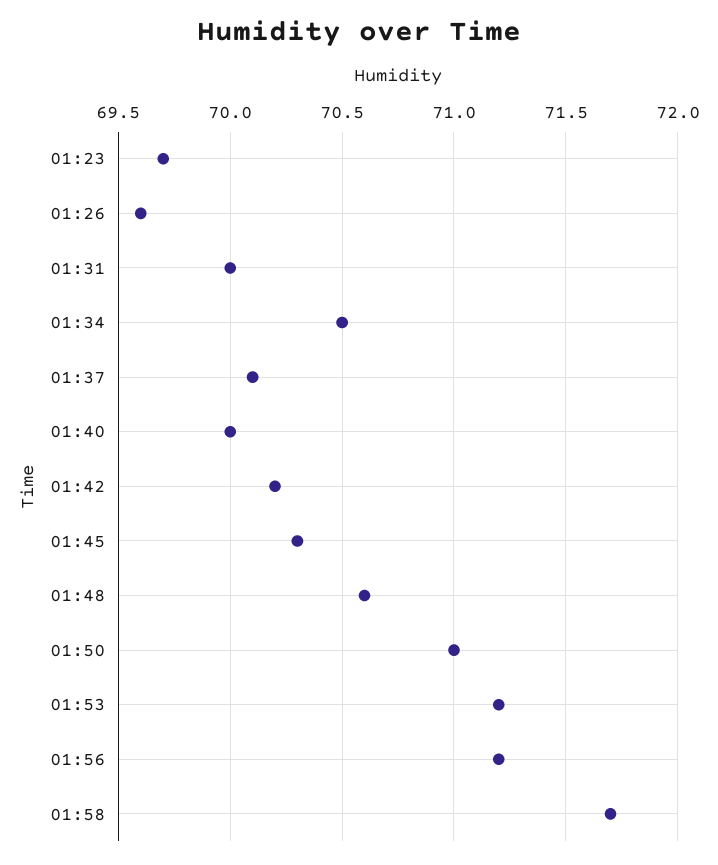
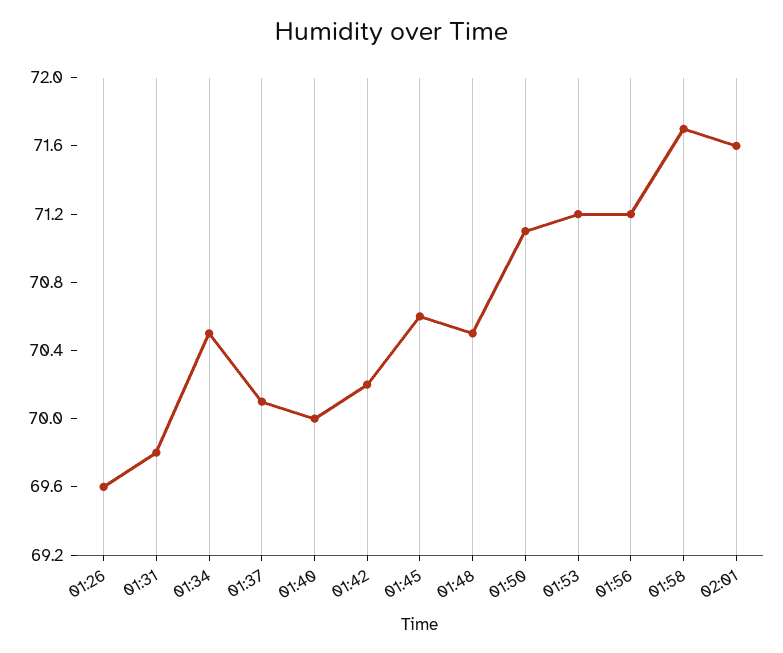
01:23: 69.7 -> none
01:31: 70 -> 69.8
01:45: 70.3 -> 70.6
01:48: 70.6 -> 70.5
01:50: 71 -> 71.1
02:01: none -> 71.6

